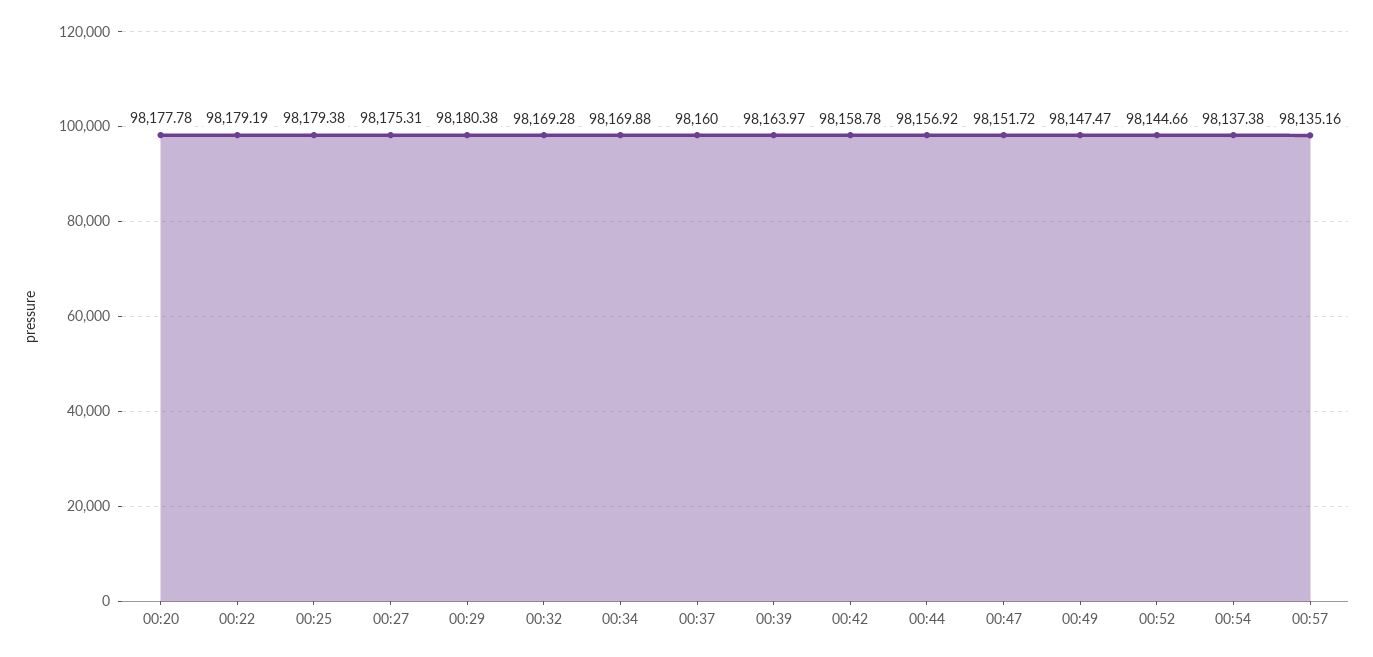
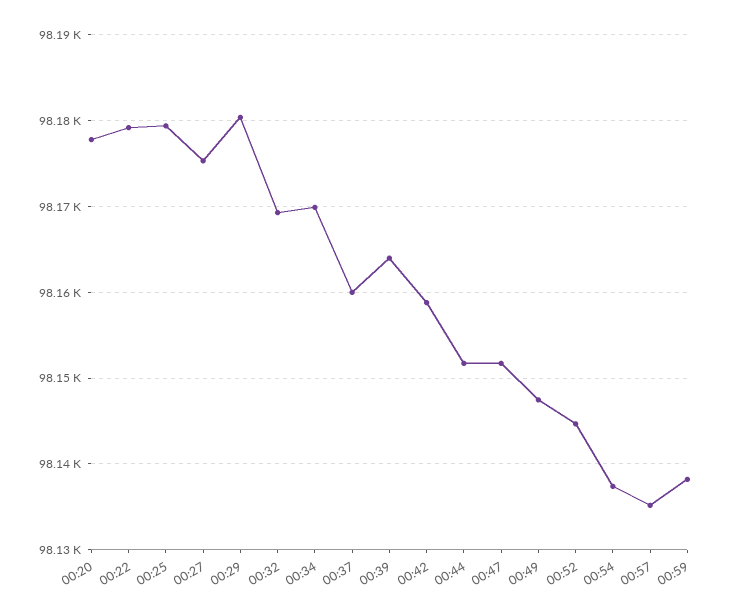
00:44: 98156.92 -> 98152
00:59: none -> 98138

